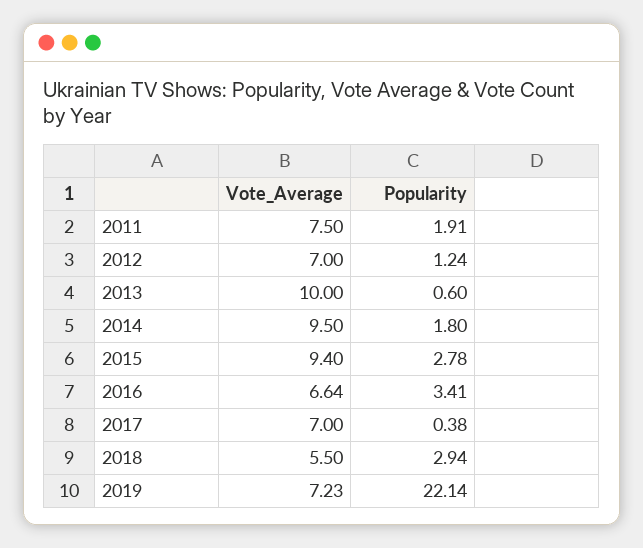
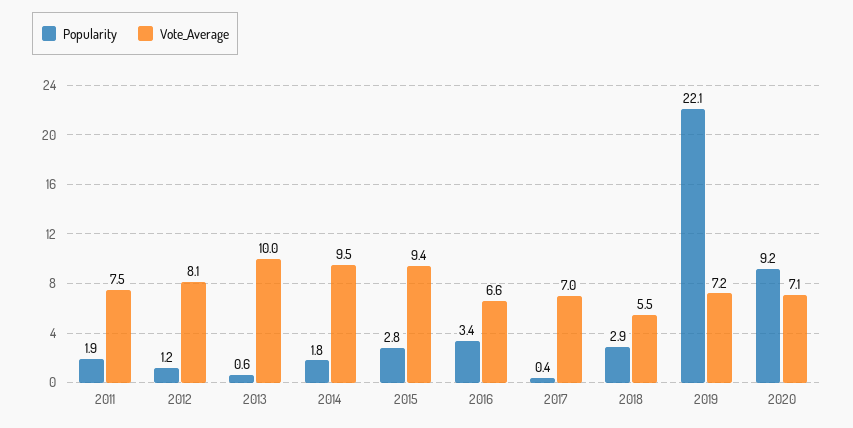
Vote_Average, 2012: 7 -> 8.1
Popularity, 2020: none -> 9.2
Vote_Average, 2020: none -> 7.1

